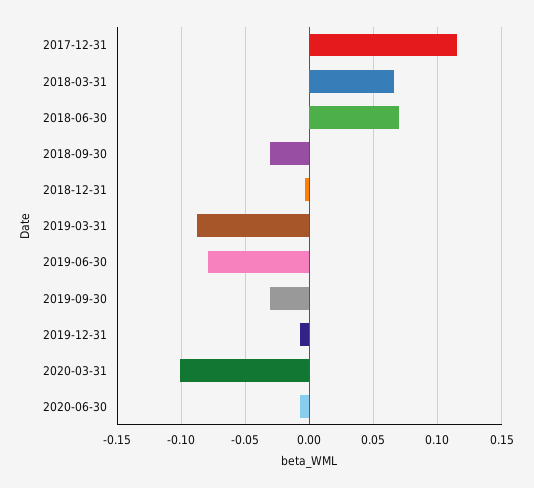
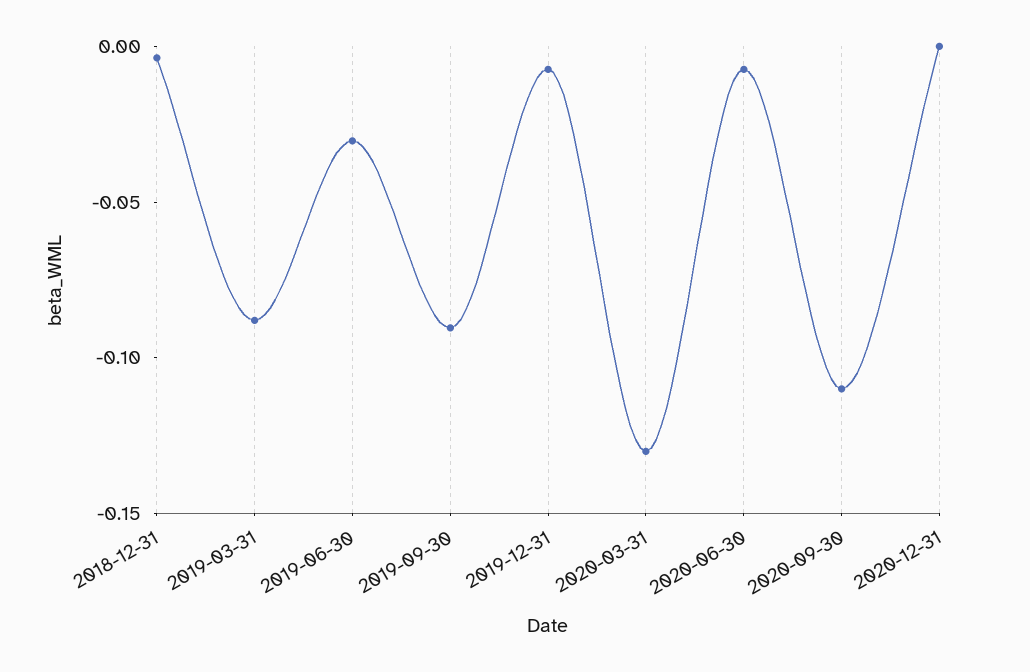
2017-12-31: 0.115 -> none
2018-03-31: 0.065 -> none
2018-06-30: 0.07 -> none
2018-09-30: -0.03 -> none
2019-06-30: -0.08 -> -0.03
2019-09-30: -0.03 -> -0.09
2020-03-31: -0.1 -> -0.13
2020-09-30: none -> -0.11
2020-12-31: none -> 0

